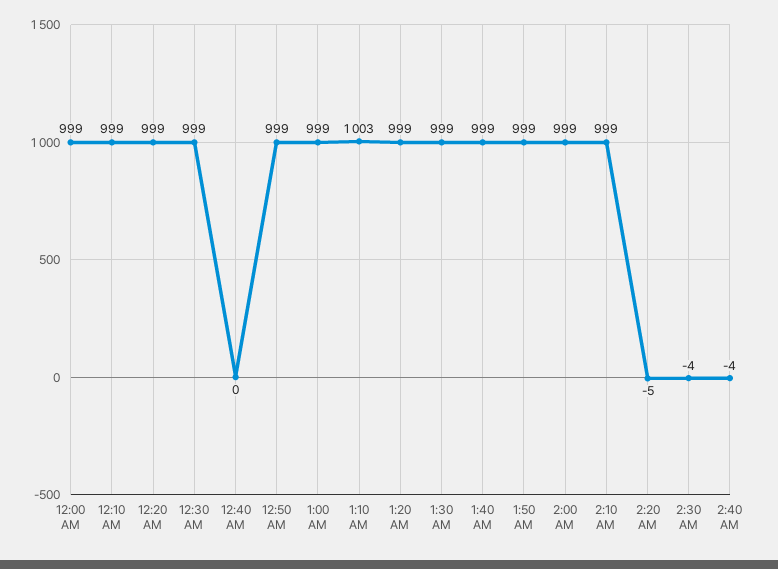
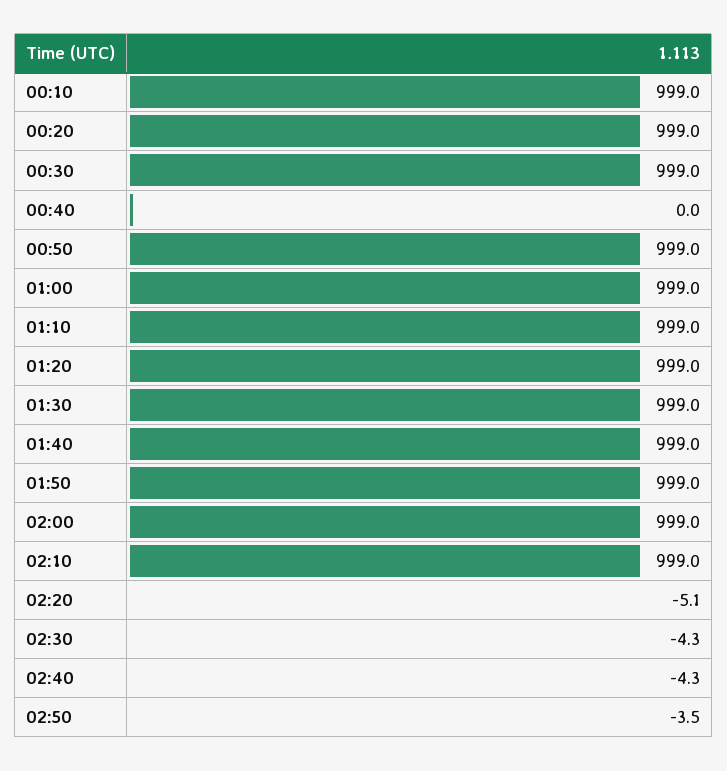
12:00 AM: 999 -> none
1:10 AM: 1003 -> 999
02:50: none -> -3.5

